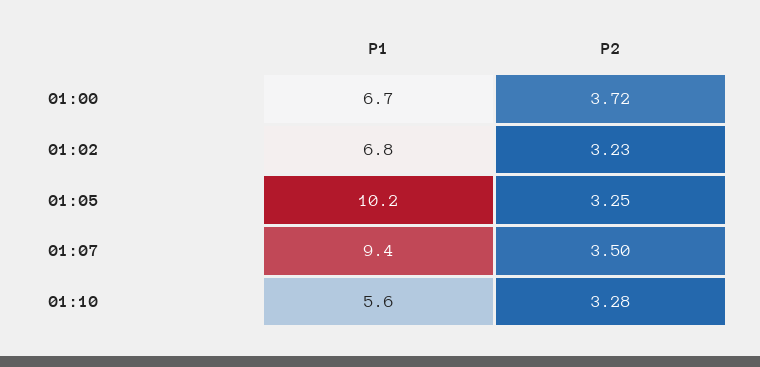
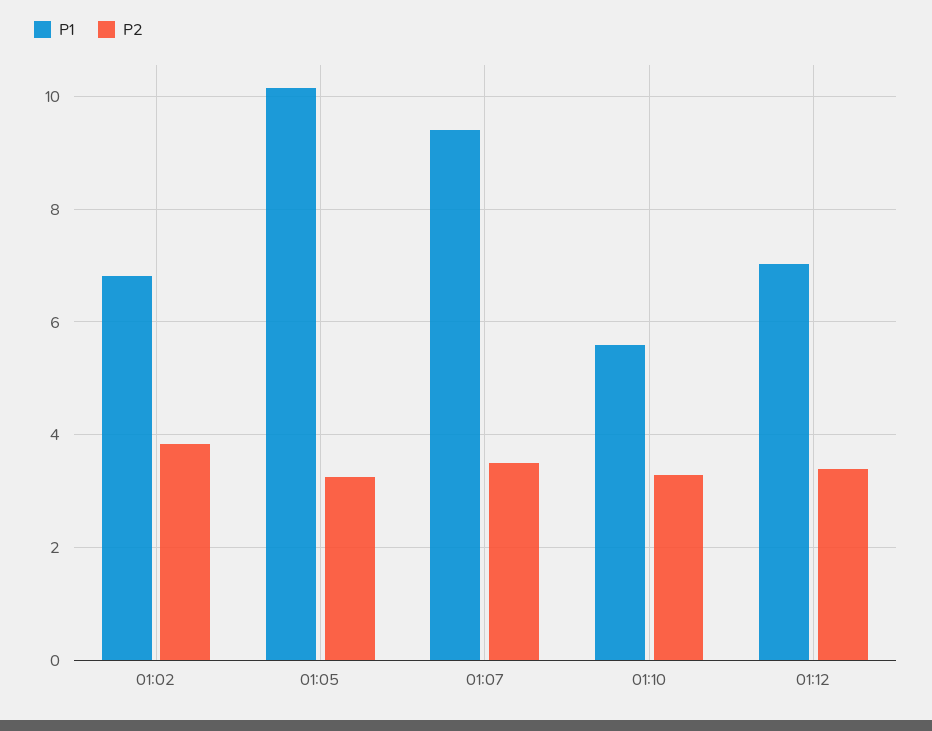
P1, 01:00: 6.7 -> none
P2, 01:00: 3.72 -> none
P2, 01:02: 3.23 -> 3.8
P1, 01:12: none -> 7
P2, 01:12: none -> 3.4

